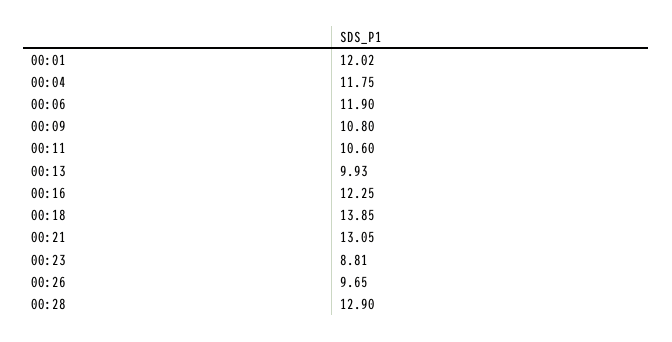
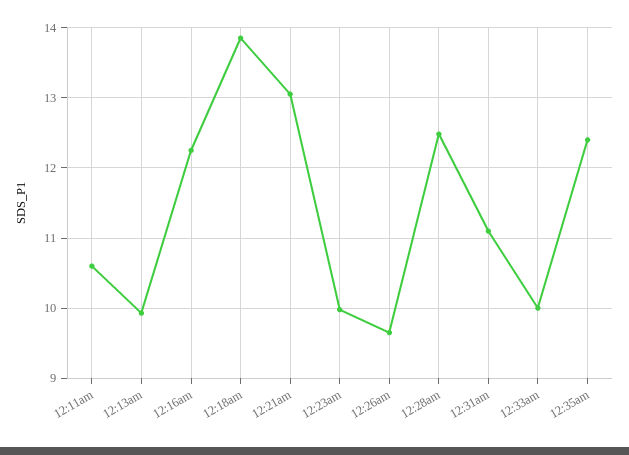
00:01: 12.02 -> none
00:04: 11.75 -> none
00:06: 11.9 -> none
00:09: 10.8 -> none
00:23: 8.81 -> 10
00:28: 12.9 -> 12.5
12:31am: none -> 11.1
12:33am: none -> 10
12:35am: none -> 12.4

